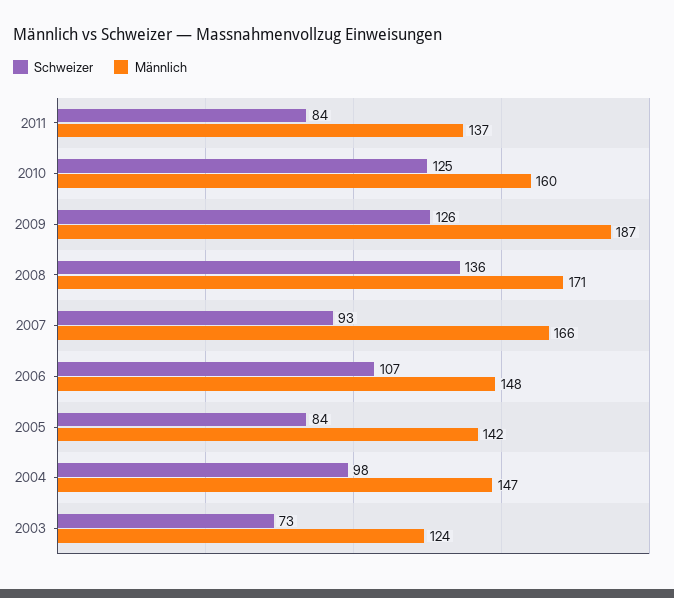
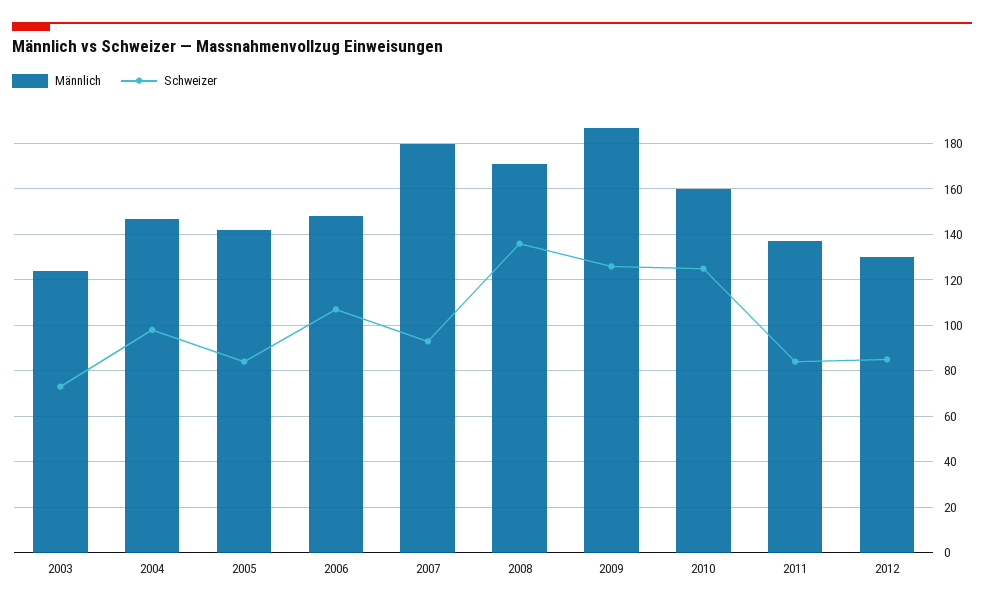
Männlich, 2007: 166 -> 180
Männlich, 2012: none -> 130
Schweizer, 2012: none -> 85

